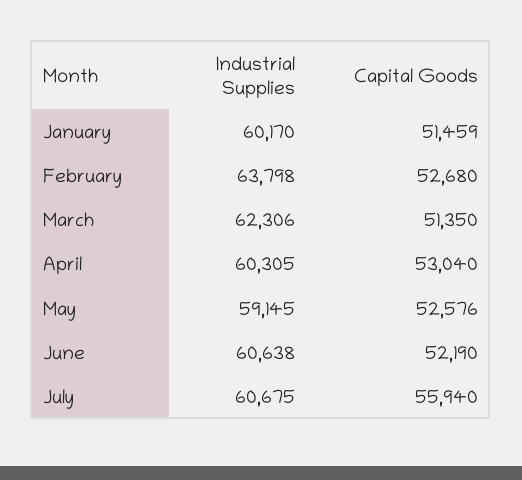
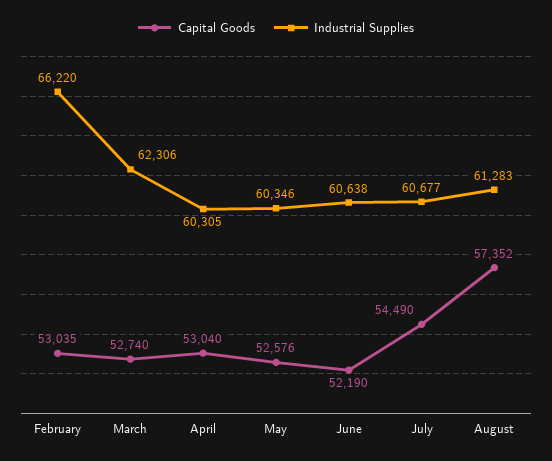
Industrial Supplies, January: 60170 -> none
Capital Goods, January: 51459 -> none
Industrial Supplies, February: 63798 -> 66220
Capital Goods, February: 52680 -> 53035
Capital Goods, March: 51350 -> 52740
Industrial Supplies, May: 59145 -> 60346
Industrial Supplies, July: 60675 -> 60677
Capital Goods, July: 55940 -> 54490
Capital Goods, August: none -> 57352
Industrial Supplies, August: none -> 61283

